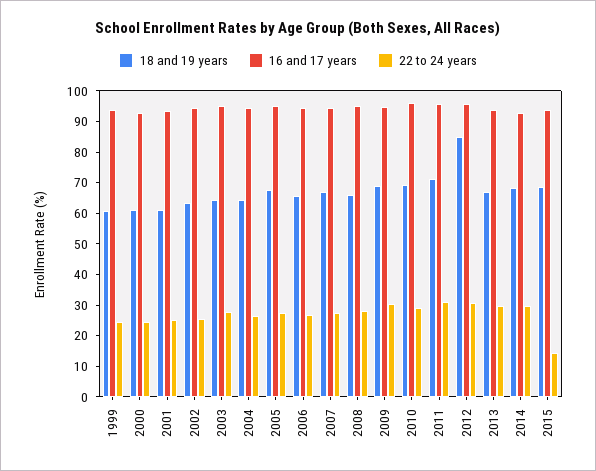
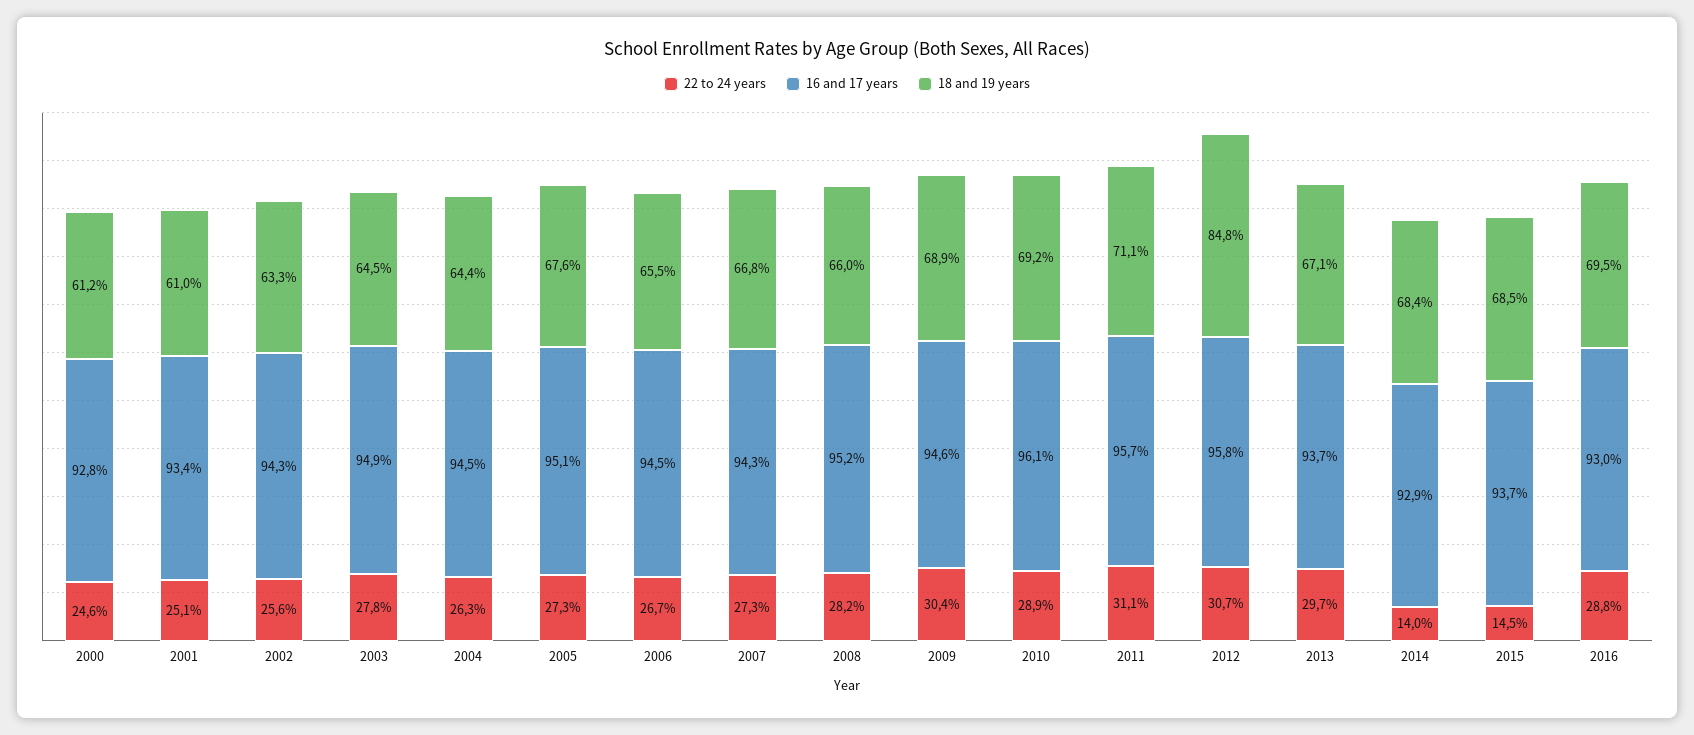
18 and 19 years, 1999: 60 -> none
16 and 17 years, 1999: 95 -> none
22 to 24 years, 1999: 25 -> none
22 to 24 years, 2014: 30 -> 14
22 to 24 years, 2016: none -> 28.8
16 and 17 years, 2016: none -> 93
18 and 19 years, 2016: none -> 69.5

